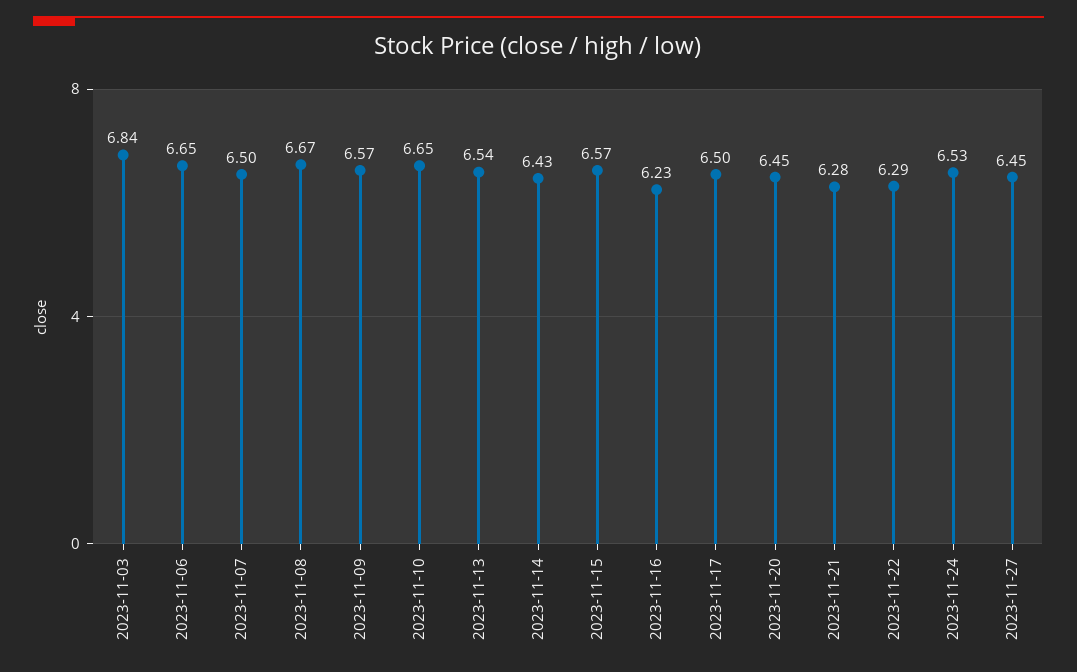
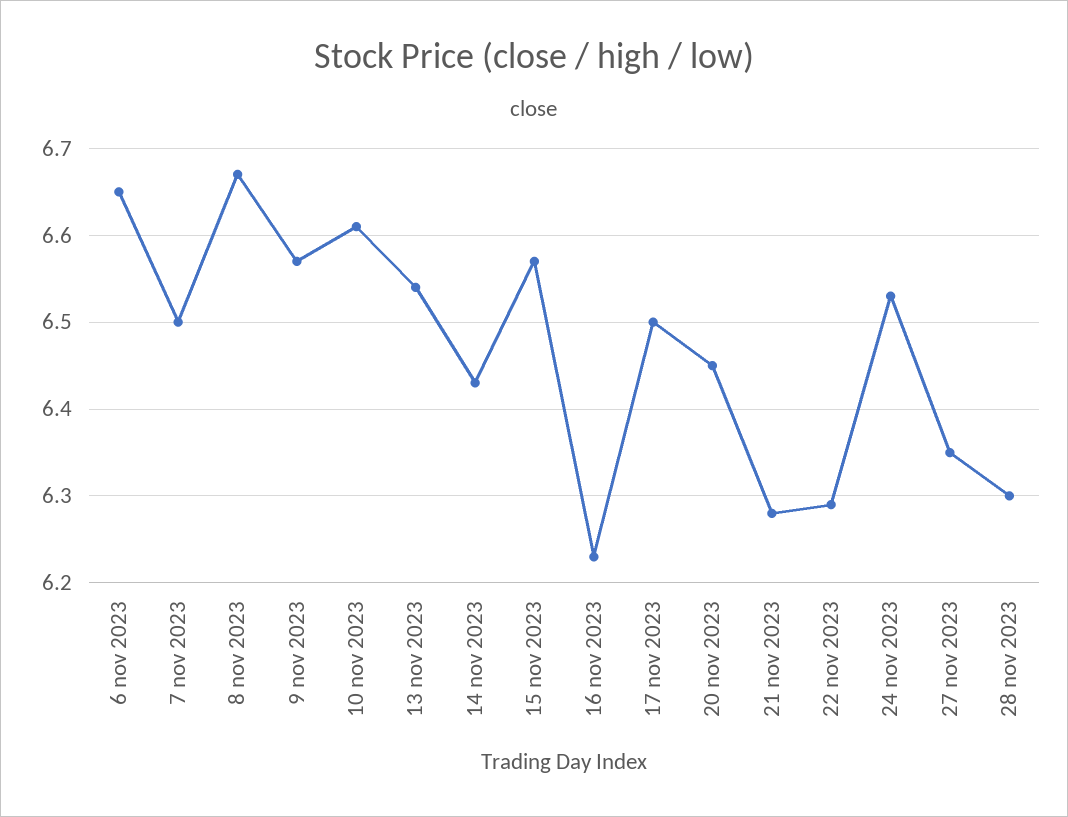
2023-11-03: 6.84 -> none
2023-11-10: 6.65 -> 6.61
2023-11-27: 6.45 -> 6.35
28 nov 2023: none -> 6.3

